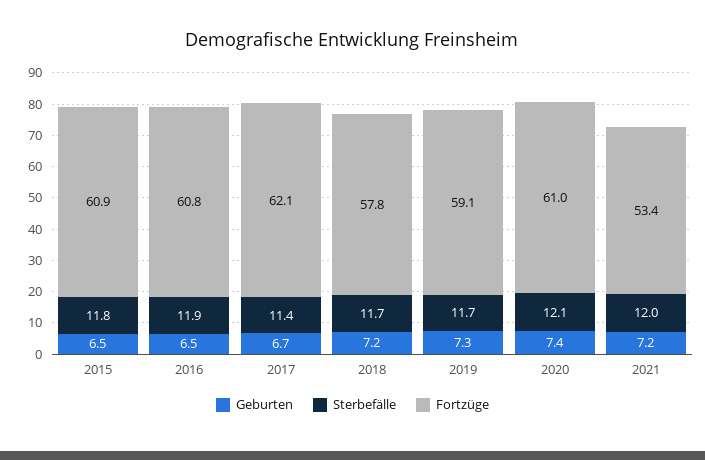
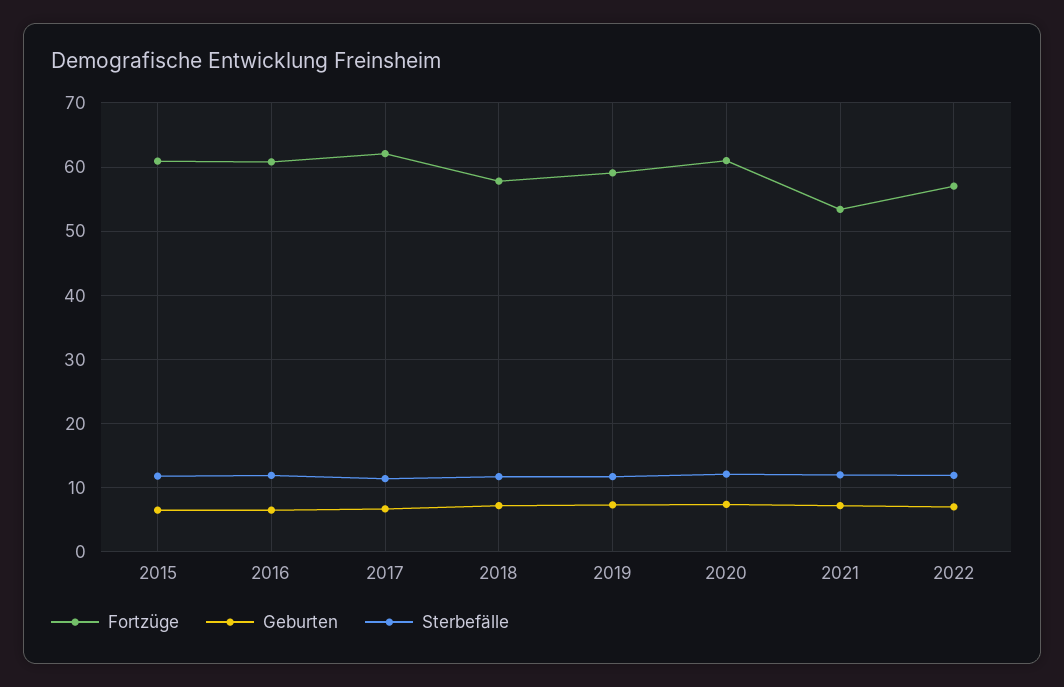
Fortzüge, 2022: none -> 57
Geburten, 2022: none -> 7
Sterbefälle, 2022: none -> 12

